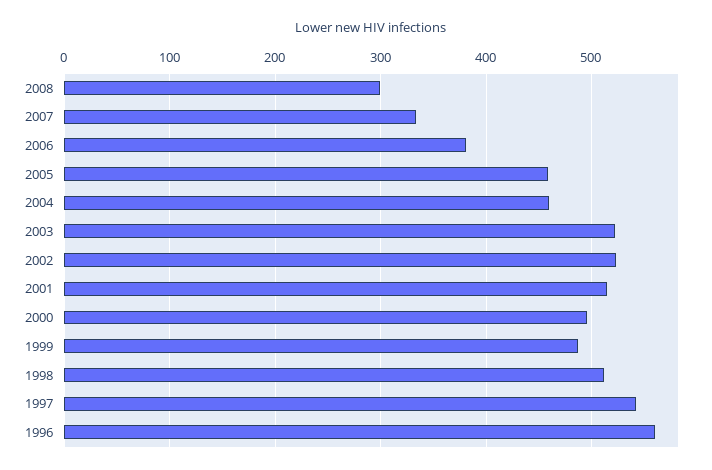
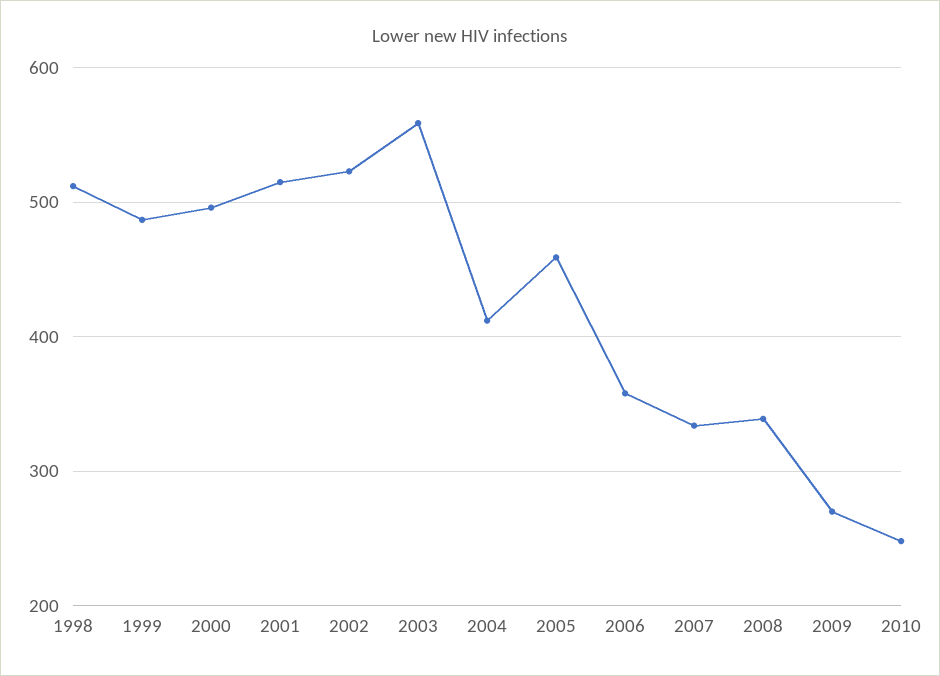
2008: 300 -> 340
2006: 380 -> 360
2004: 460 -> 410
2003: 520 -> 560
1997: 540 -> none
1996: 560 -> none
2009: none -> 270
2010: none -> 250

